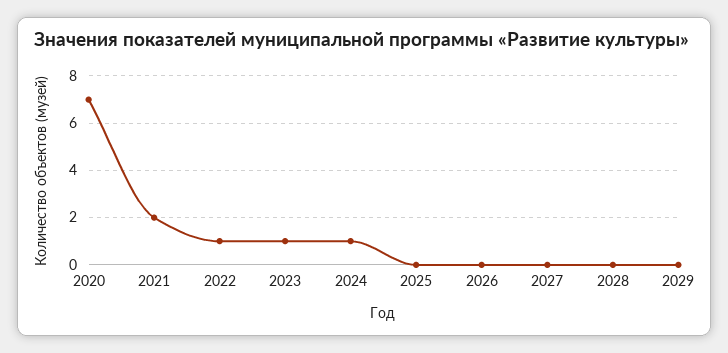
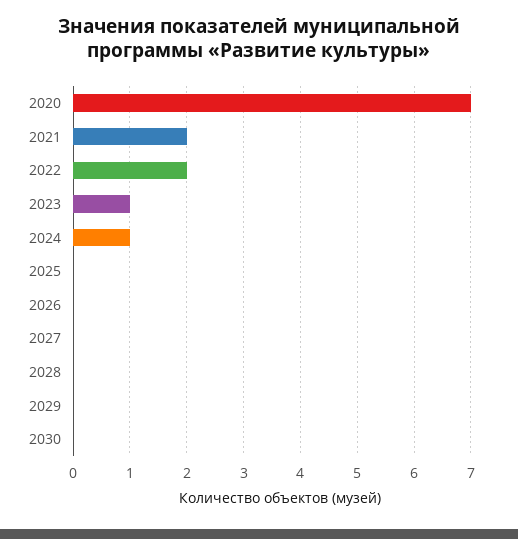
2022: 1 -> 2
2030: none -> 0

